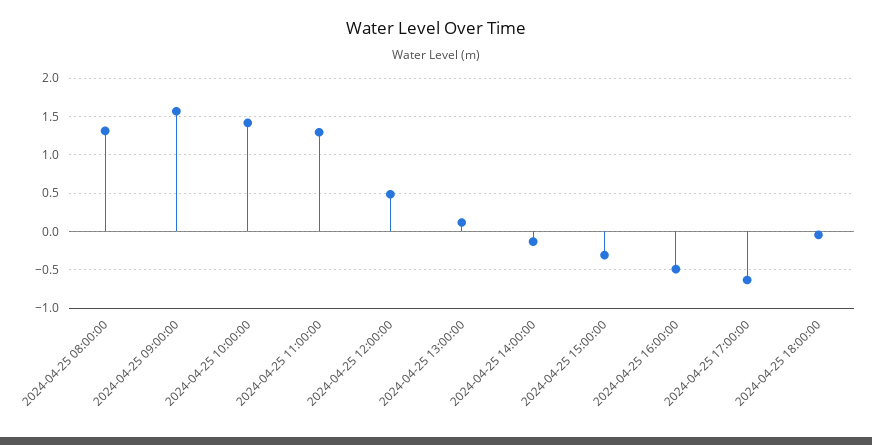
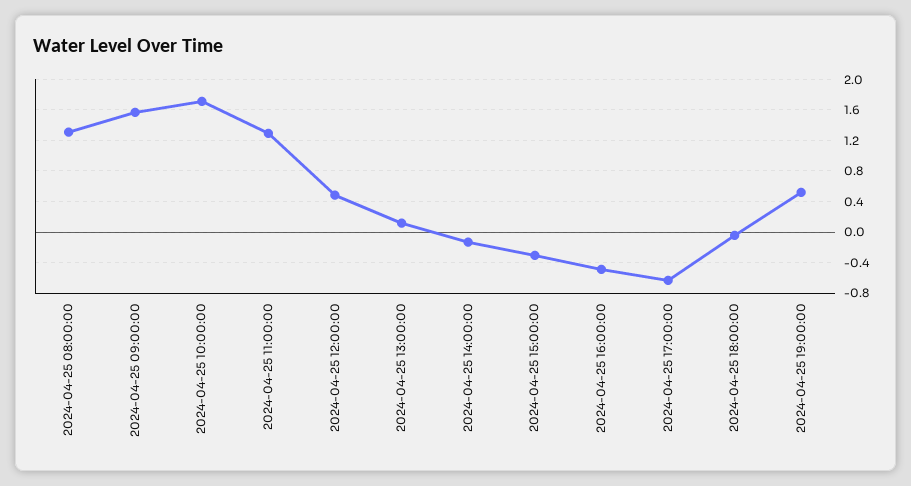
2024-04-25 10:00:00: 1.4 -> 1.7
2024-04-25 19:00:00: none -> 0.5

